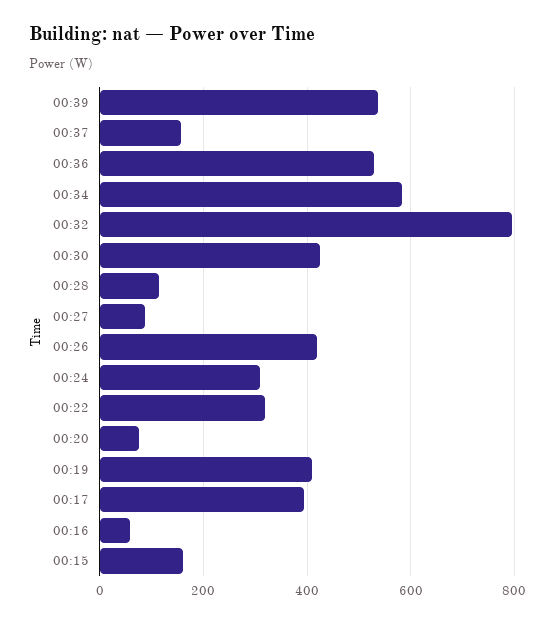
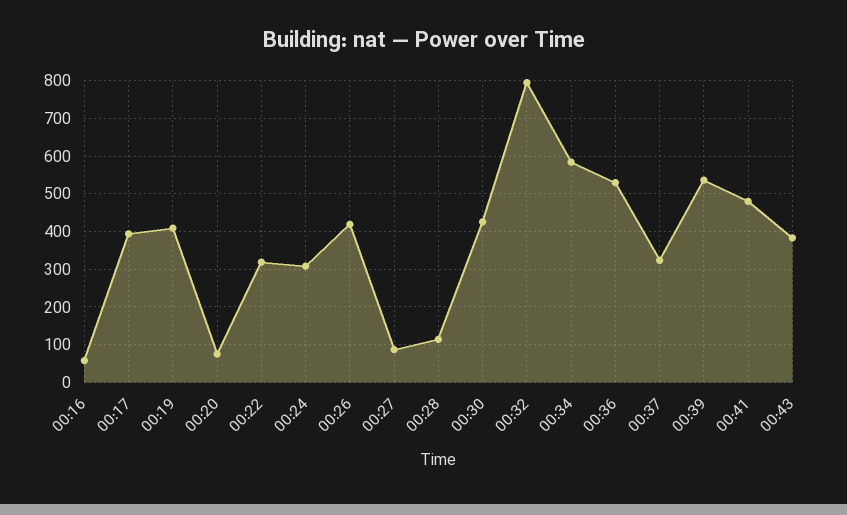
00:37: 160 -> 320
00:15: 160 -> none
00:41: none -> 480
00:43: none -> 380

